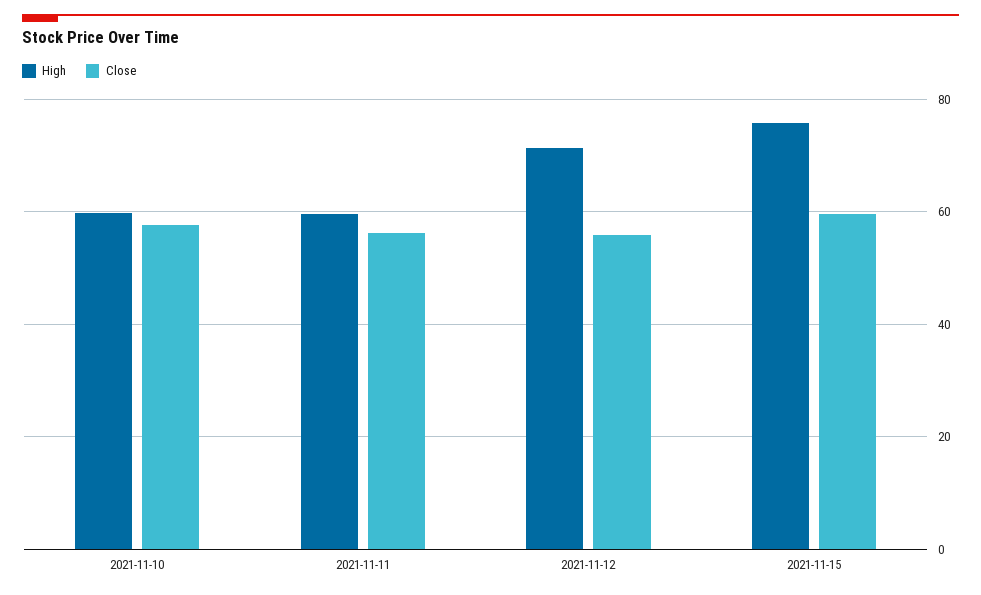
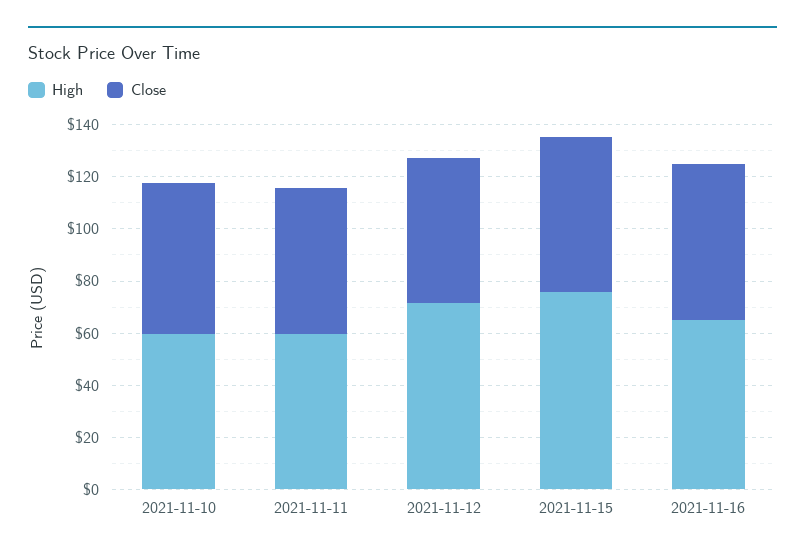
High, 2021-11-16: none -> 65
Close, 2021-11-16: none -> 60

